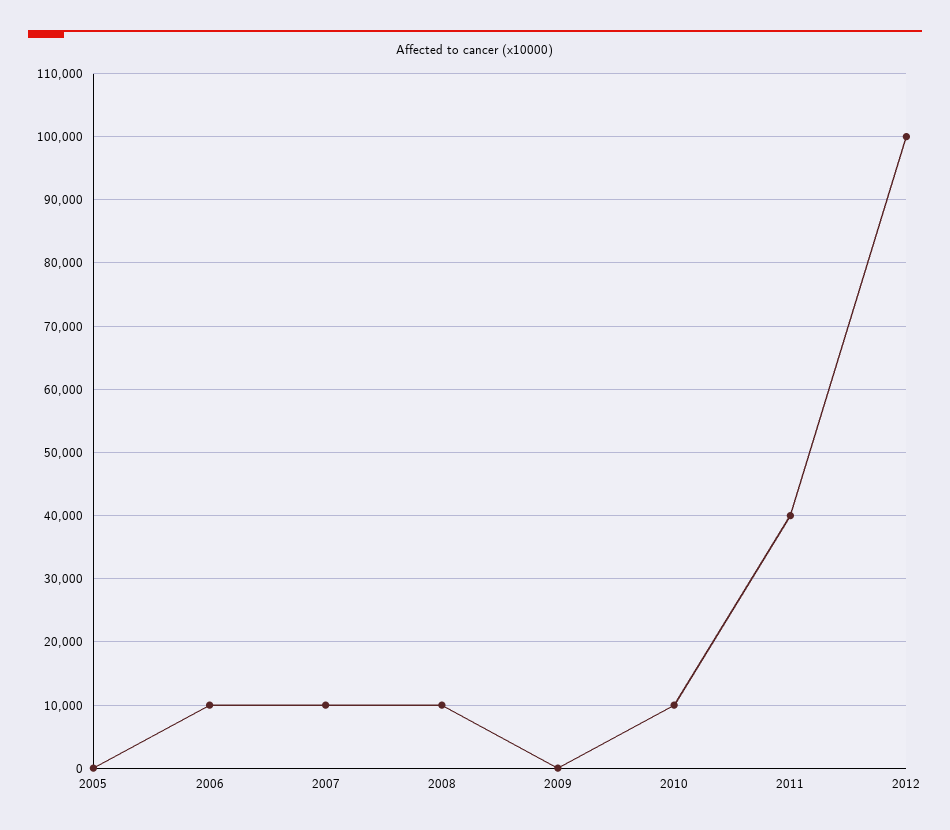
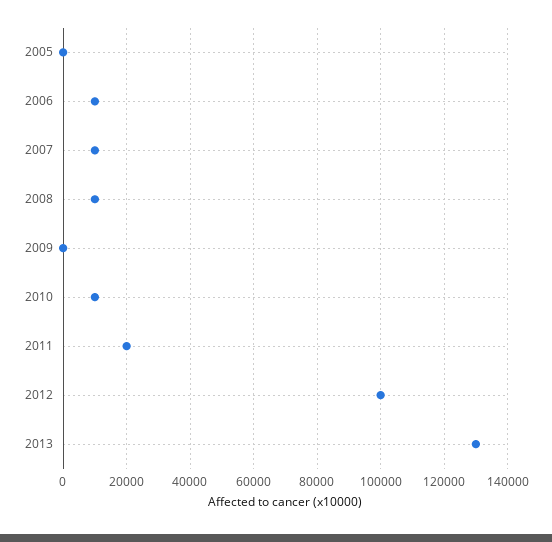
2011: 40000 -> 20000
2013: none -> 130000

